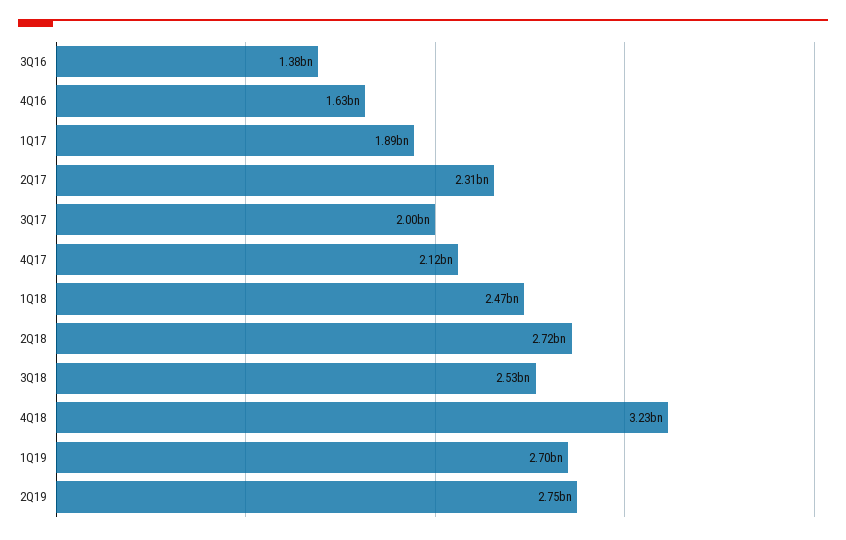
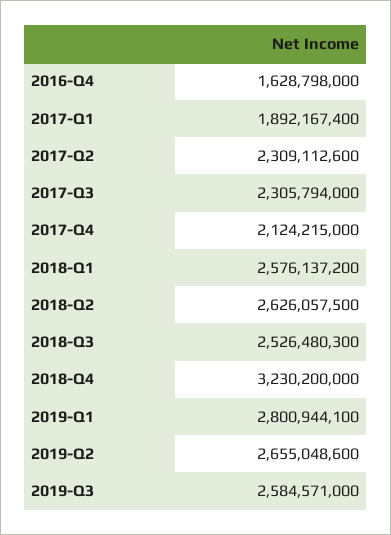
3Q16: 1380000000 -> none
3Q17: 2000000000 -> 2305794000
1Q18: 2470000000 -> 2576137200
2Q18: 2720000000 -> 2626057500
1Q19: 2700000000 -> 2800944100
2Q19: 2750000000 -> 2655048600
2019-Q3: none -> 2584571000

